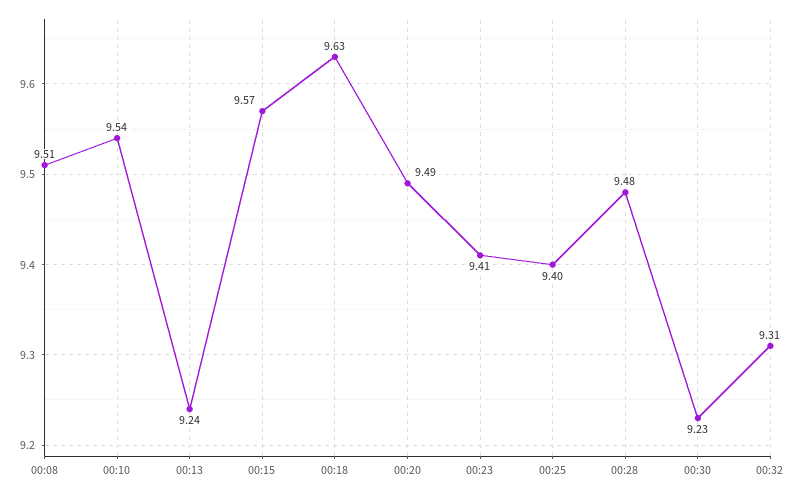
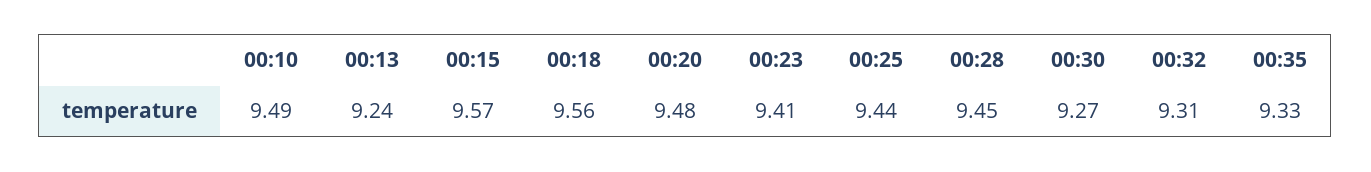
00:08: 9.51 -> none
00:10: 9.54 -> 9.49
00:18: 9.63 -> 9.56
00:20: 9.49 -> 9.48
00:25: 9.4 -> 9.44
00:28: 9.48 -> 9.45
00:30: 9.23 -> 9.27
00:35: none -> 9.33

